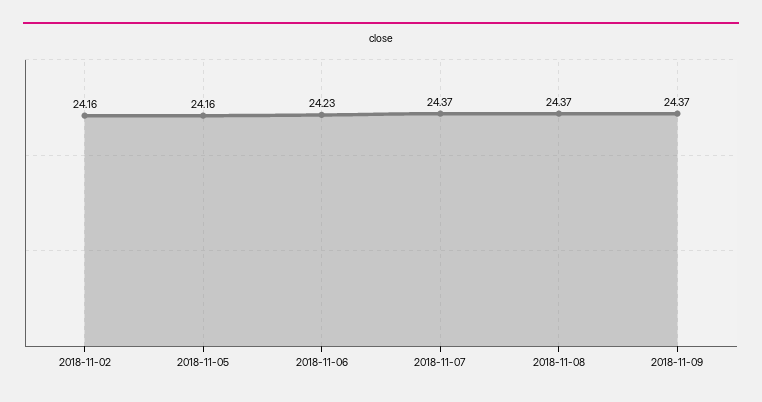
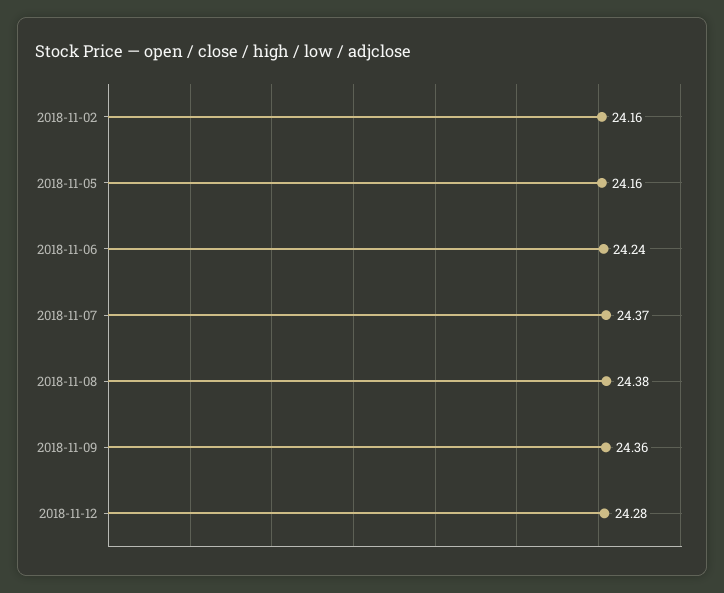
2018-11-06: 24.23 -> 24.24
2018-11-08: 24.37 -> 24.38
2018-11-09: 24.37 -> 24.36
2018-11-12: none -> 24.28

